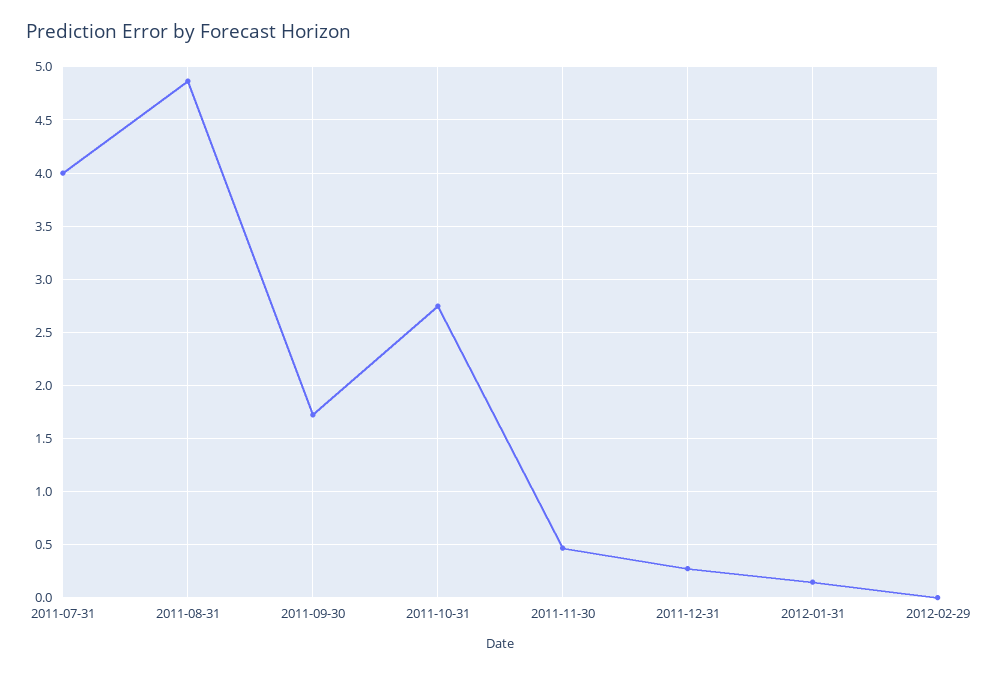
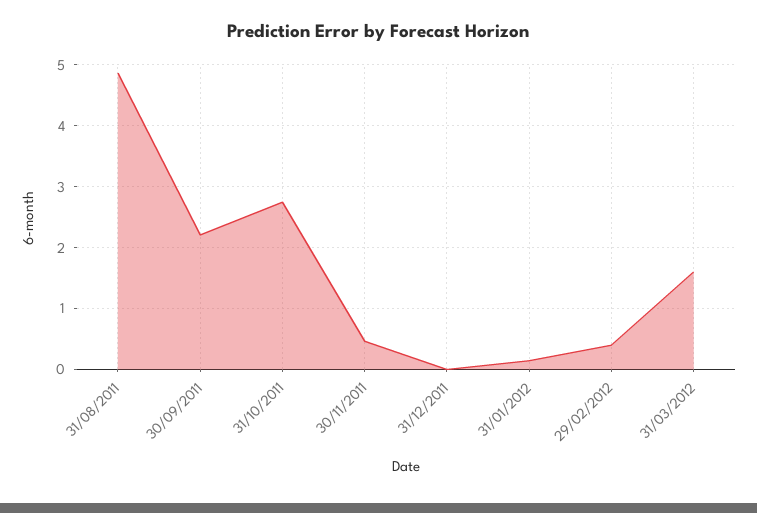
2011-07-31: 4 -> none
2011-09-30: 1.7 -> 2.2
2011-12-31: 0.3 -> 0
2012-02-29: 0 -> 0.4
31/03/2012: none -> 1.6

